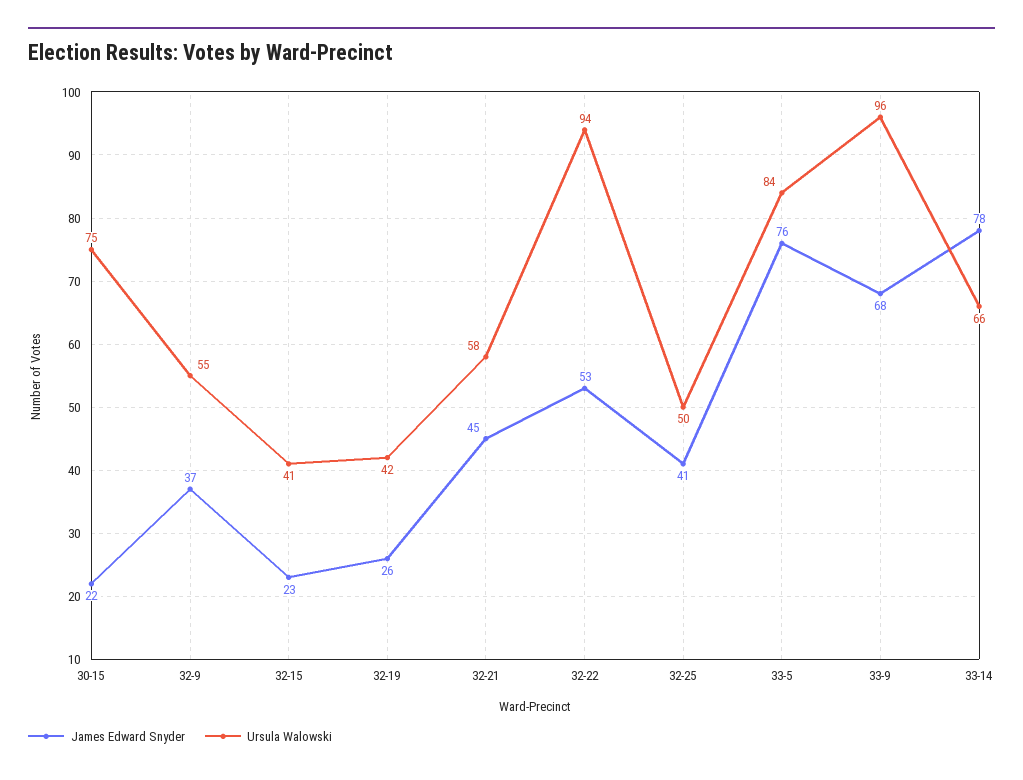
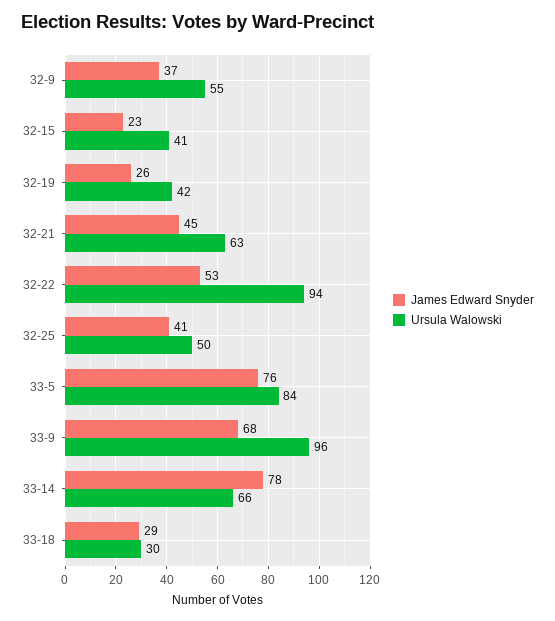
James Edward Snyder, 30-15: 22 -> none
Ursula Walowski, 30-15: 75 -> none
Ursula Walowski, 32-21: 58 -> 63
James Edward Snyder, 33-18: none -> 29
Ursula Walowski, 33-18: none -> 30

